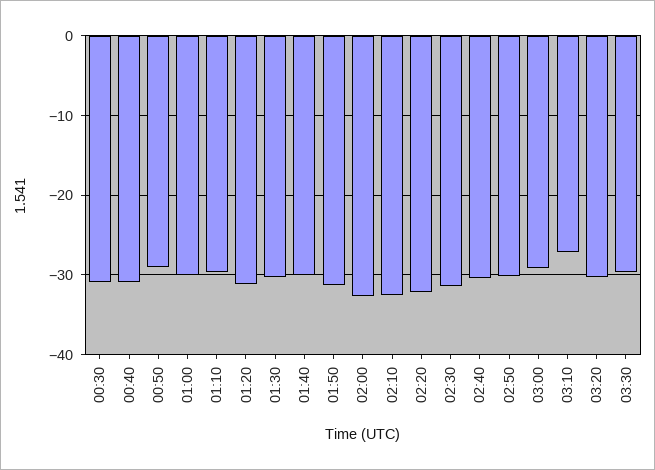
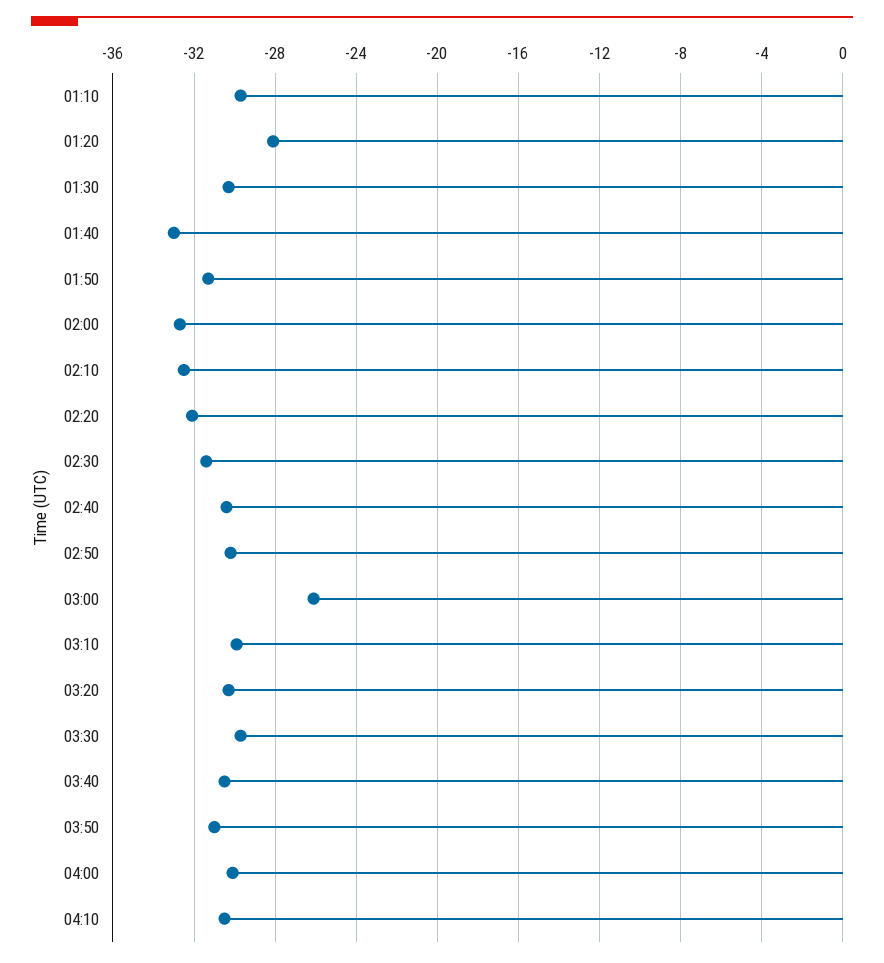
00:30: -31 -> none
00:40: -31 -> none
00:50: -29 -> none
01:00: -30 -> none
01:20: -31 -> -28
01:40: -30 -> -33
03:00: -29 -> -26
03:10: -27 -> -30
03:40: none -> -30.5
03:50: none -> -31
04:00: none -> -30
04:10: none -> -30.5

